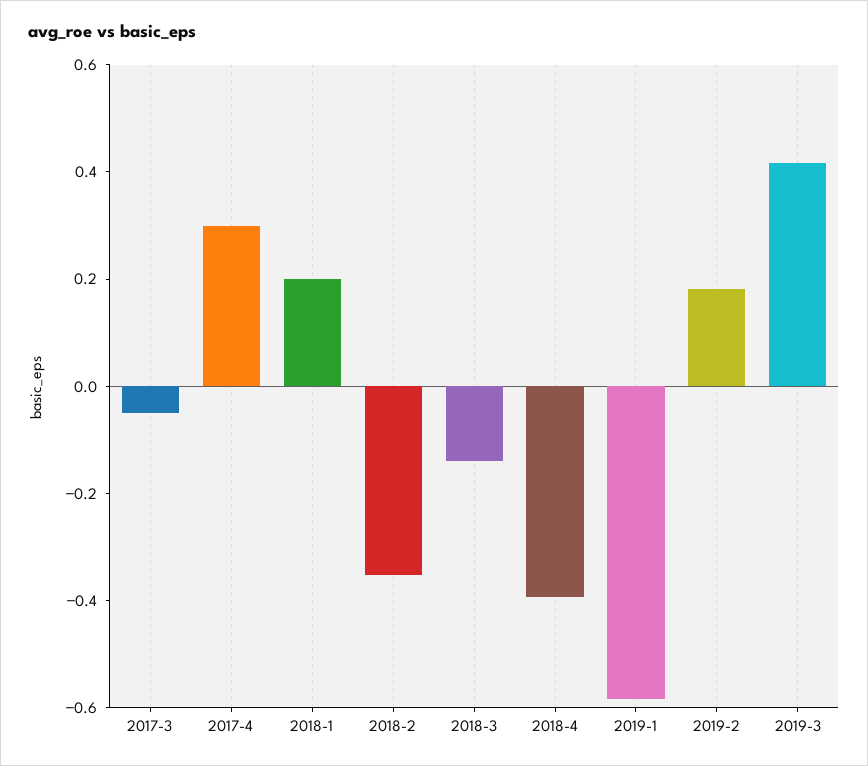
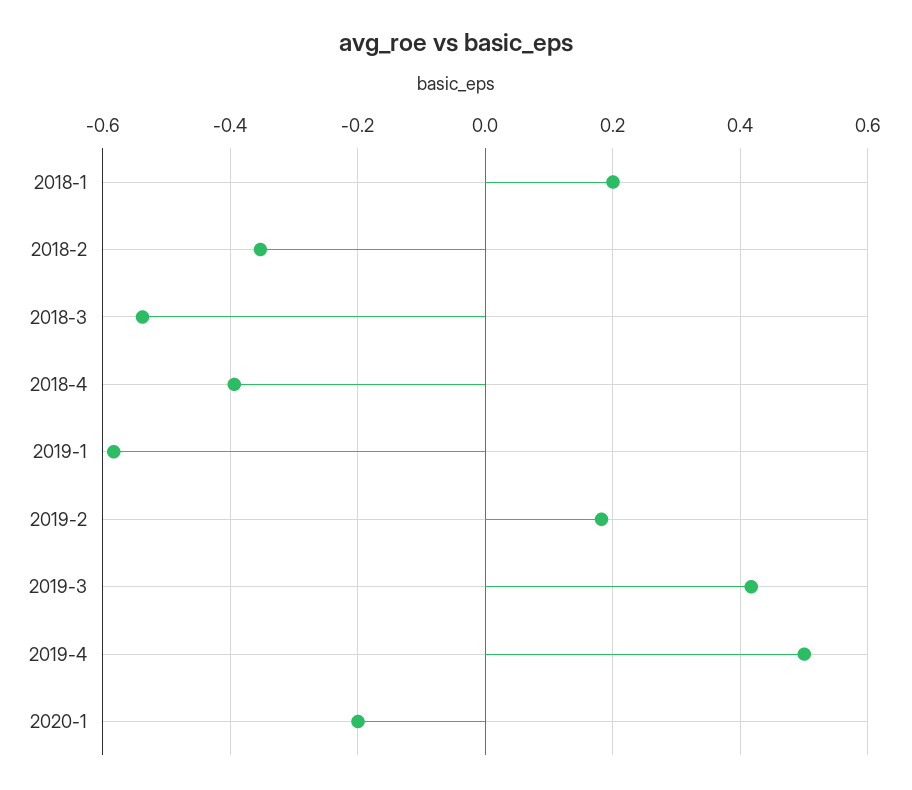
2017-3: -0.05 -> none
2017-4: 0.3 -> none
2018-3: -0.15 -> -0.54
2019-4: none -> 0.5
2020-1: none -> -0.2

